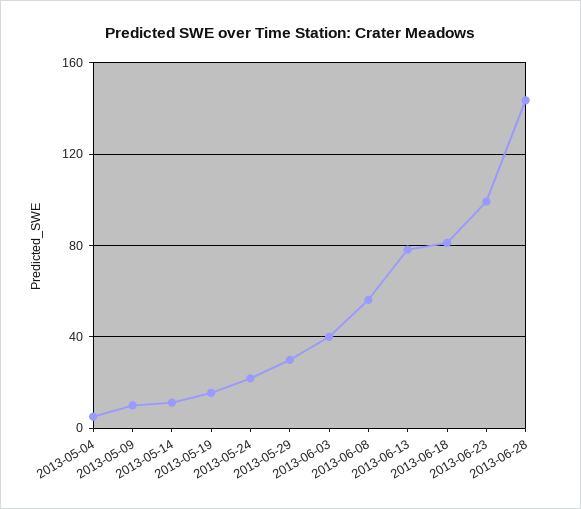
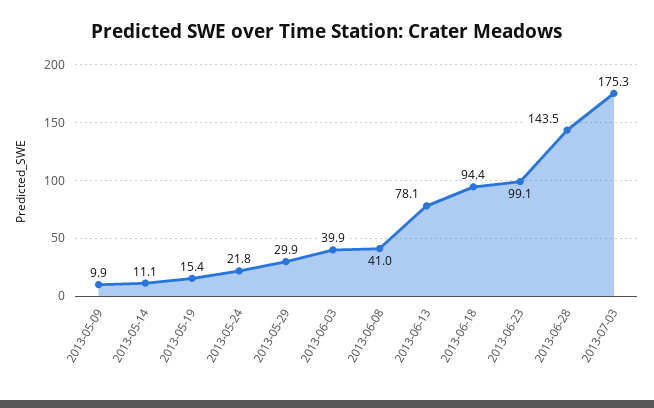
2013-05-04: 5 -> none
2013-06-08: 55 -> 41
2013-06-18: 80 -> 94.4
2013-07-03: none -> 175.3

